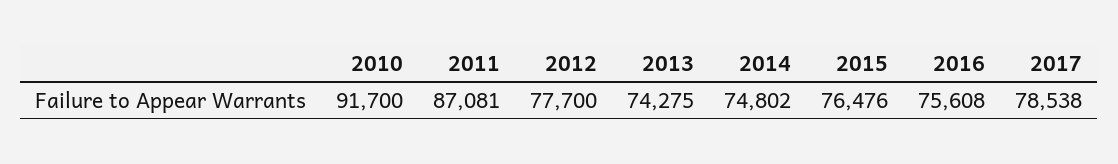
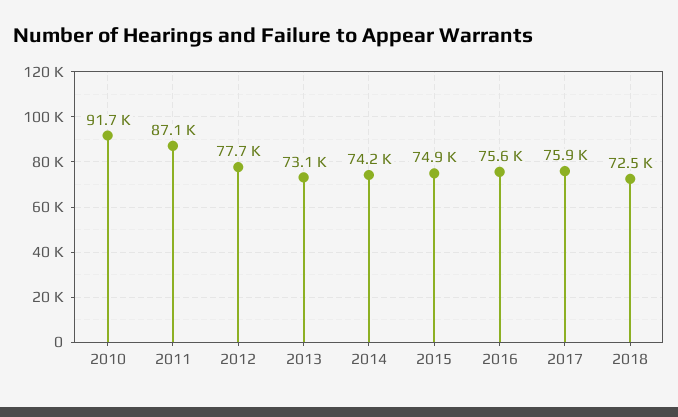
2013: 74275 -> 73100
2014: 74802 -> 74200
2015: 76476 -> 74900
2017: 78538 -> 75900
2018: none -> 72500

